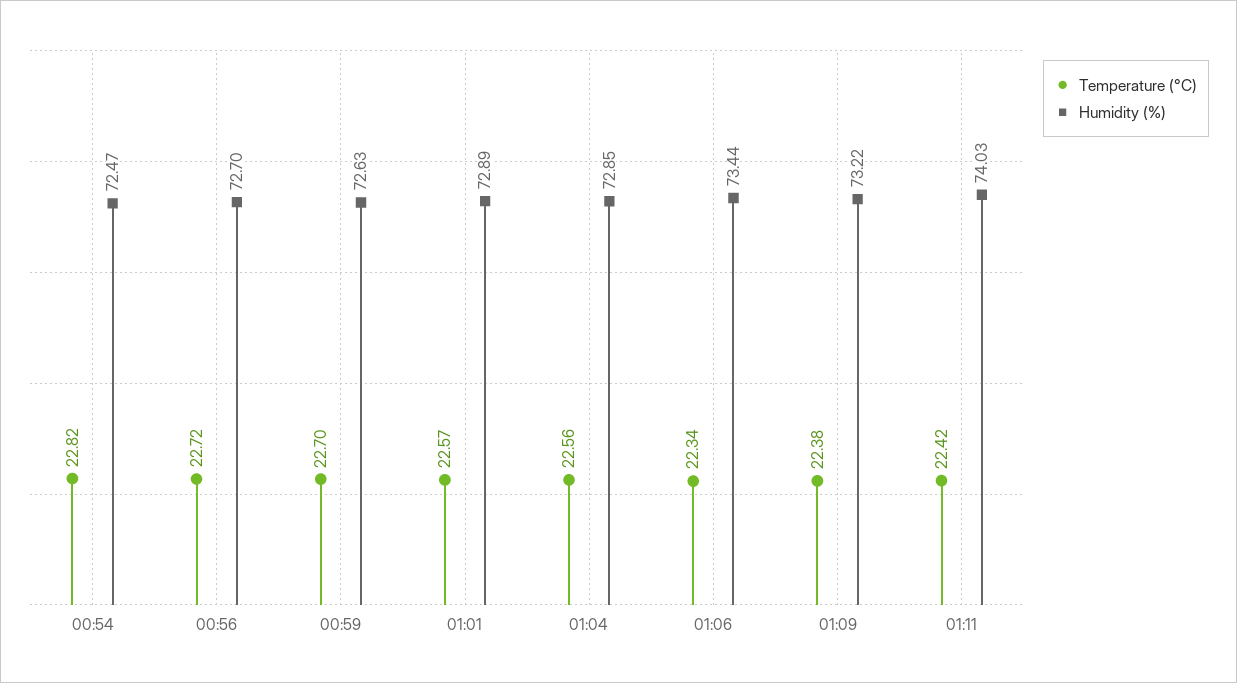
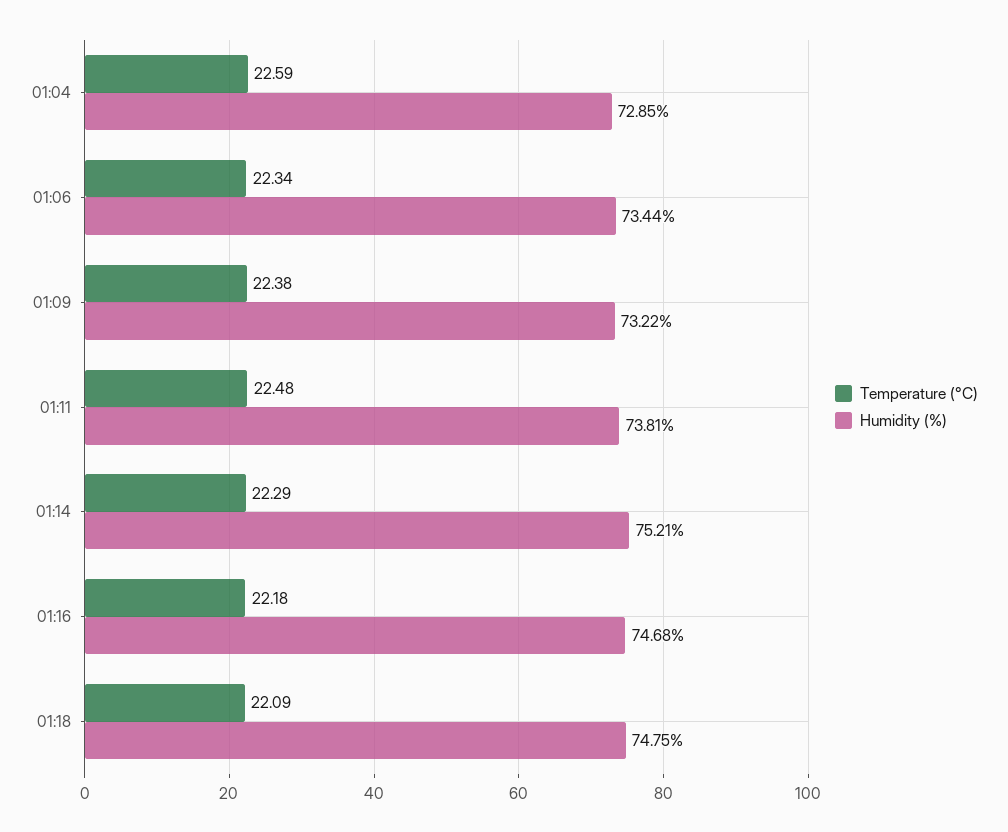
Temperature (°C), 00:54: 22.82 -> none
Humidity (%), 00:54: 72.47 -> none
Temperature (°C), 00:56: 22.72 -> none
Humidity (%), 00:56: 72.7 -> none
Temperature (°C), 00:59: 22.7 -> none
Humidity (%), 00:59: 72.63 -> none
Temperature (°C), 01:01: 22.57 -> none
Humidity (%), 01:01: 72.89 -> none
Temperature (°C), 01:04: 22.56 -> 22.59
Temperature (°C), 01:11: 22.42 -> 22.48
Humidity (%), 01:11: 74.03 -> 73.81
Temperature (°C), 01:14: none -> 22.29
Humidity (%), 01:14: none -> 75.21
Temperature (°C), 01:16: none -> 22.18
Humidity (%), 01:16: none -> 74.68
Temperature (°C), 01:18: none -> 22.09
Humidity (%), 01:18: none -> 74.75

